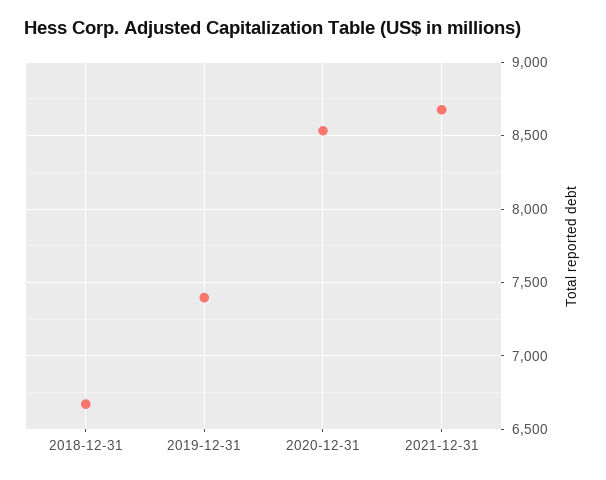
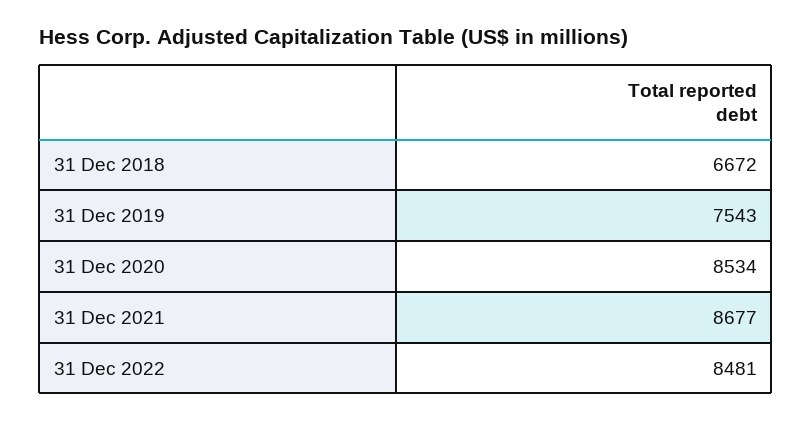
2019-12-31: 7400 -> 7543
31 Dec 2022: none -> 8481

